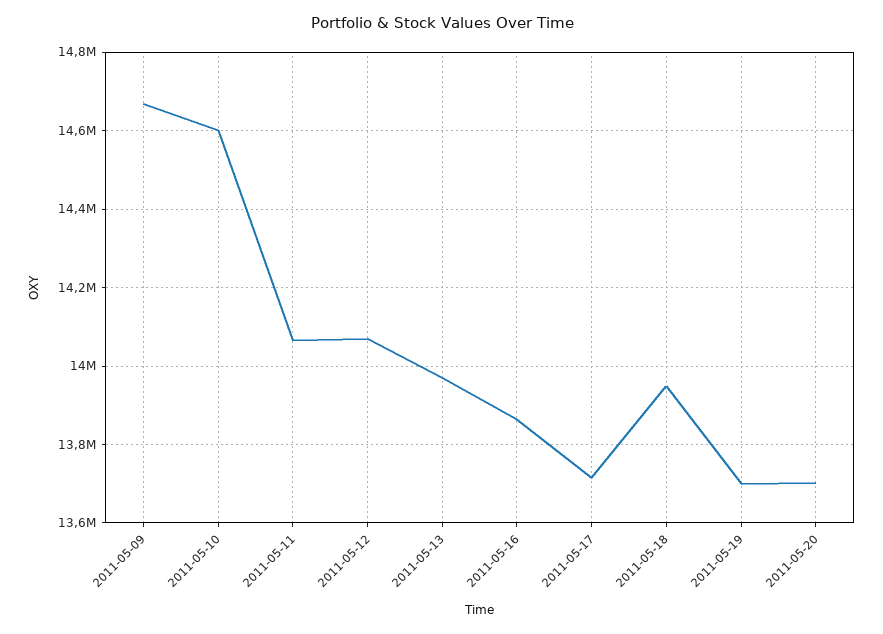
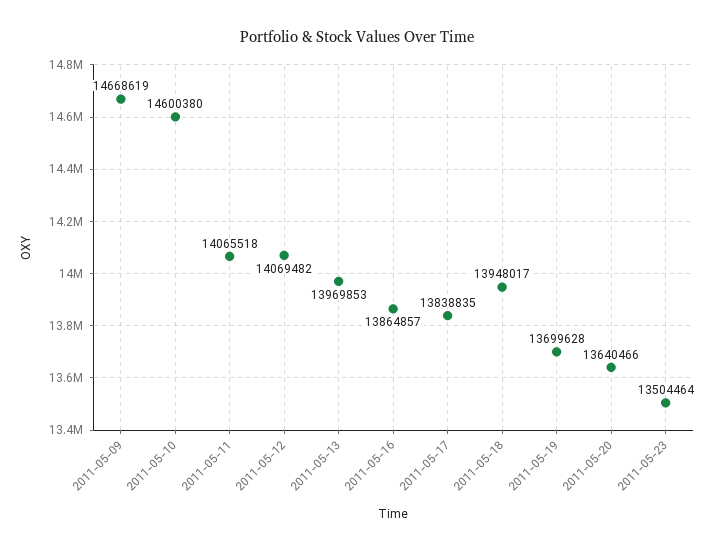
2011-05-17: 13720000 -> 13838835
2011-05-20: 13700000 -> 13640466
2011-05-23: none -> 13504464

